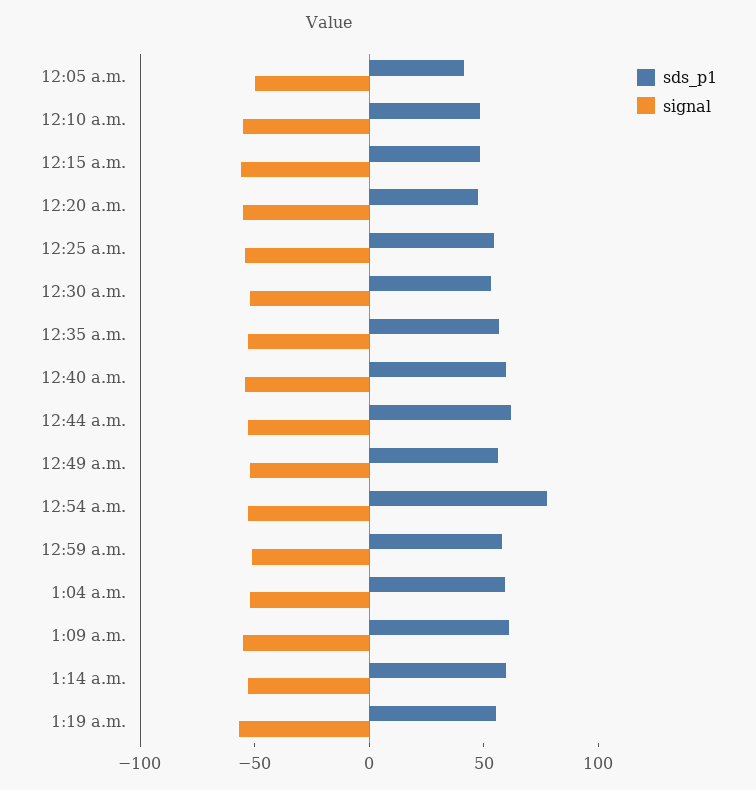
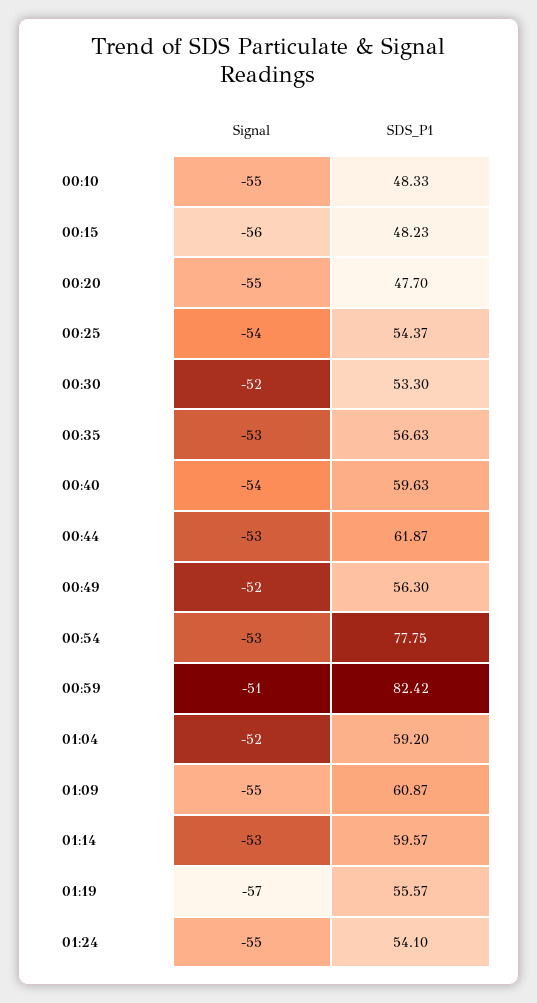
sds_p1, 12:05 a.m.: 40 -> none
signal, 12:05 a.m.: -50 -> none
sds_p1, 12:59 a.m.: 60 -> 82.42
signal, 01:24: none -> -55
sds_p1, 01:24: none -> 54.1

